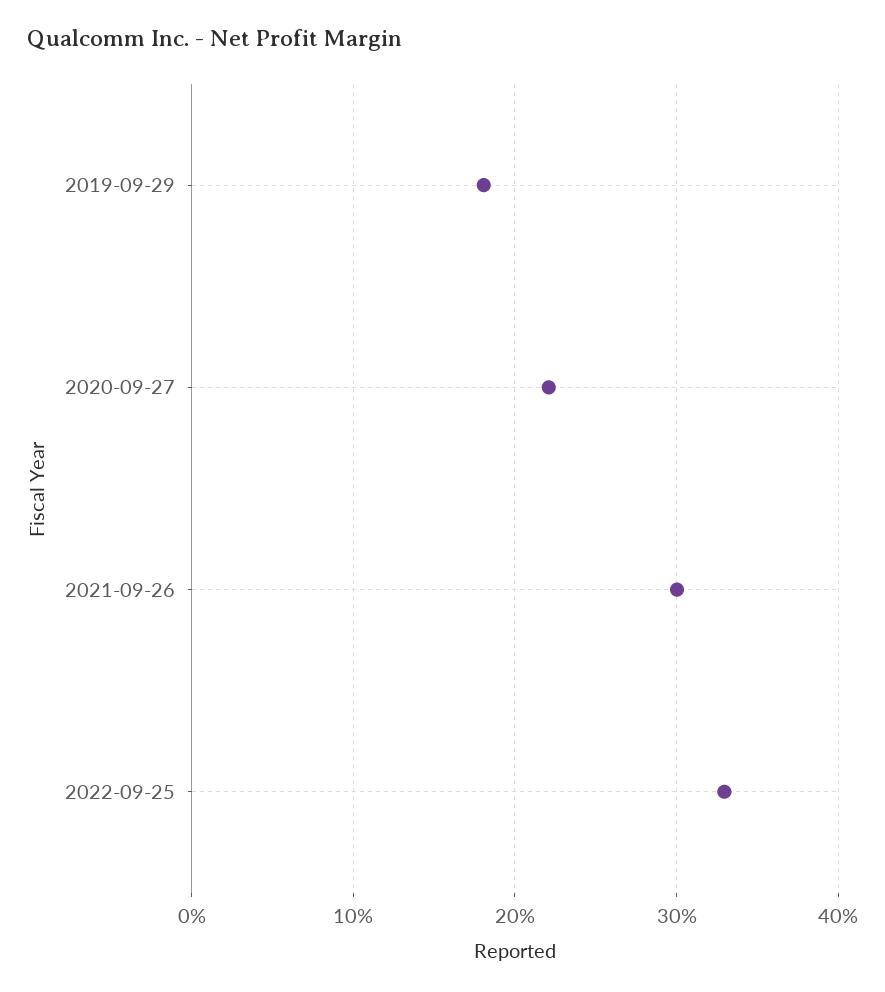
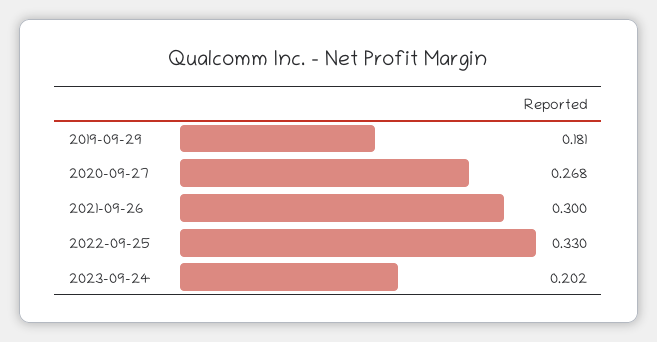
2020-09-27: 0.22 -> 0.268
2023-09-24: none -> 0.202

